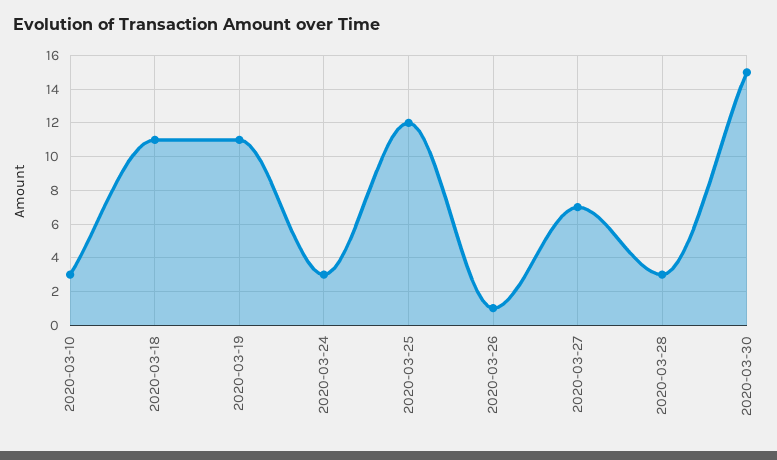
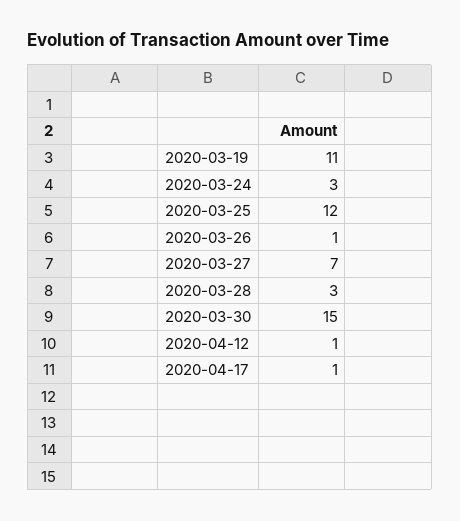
2020-03-10: 3 -> none
2020-03-18: 11 -> none
2020-04-12: none -> 1
2020-04-17: none -> 1

